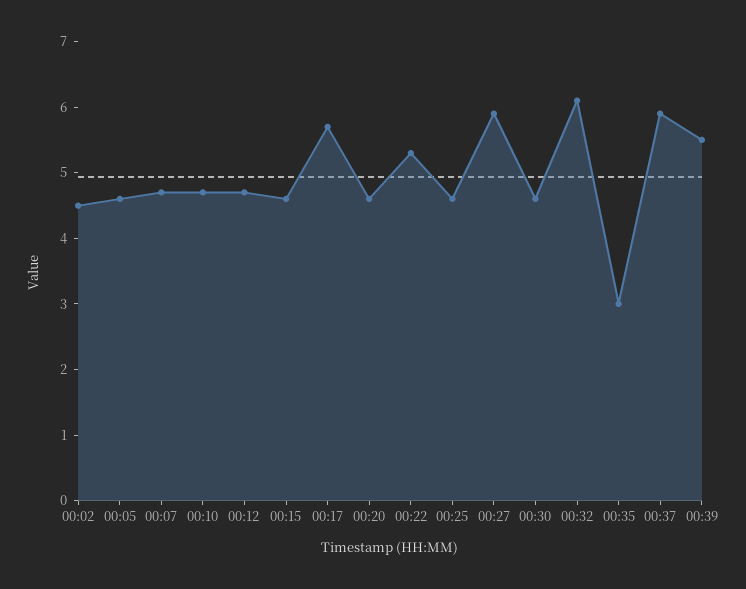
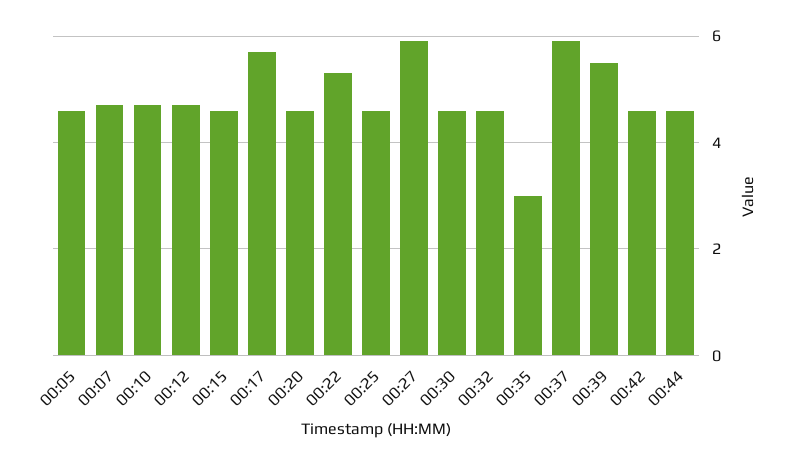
00:02: 4.5 -> none
00:32: 6 -> 4.5
00:42: none -> 4.5
00:44: none -> 4.5

